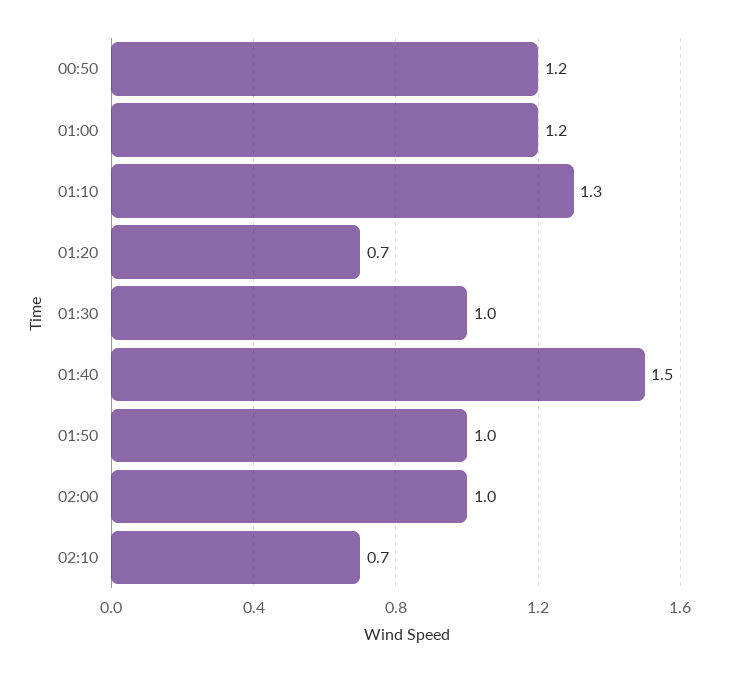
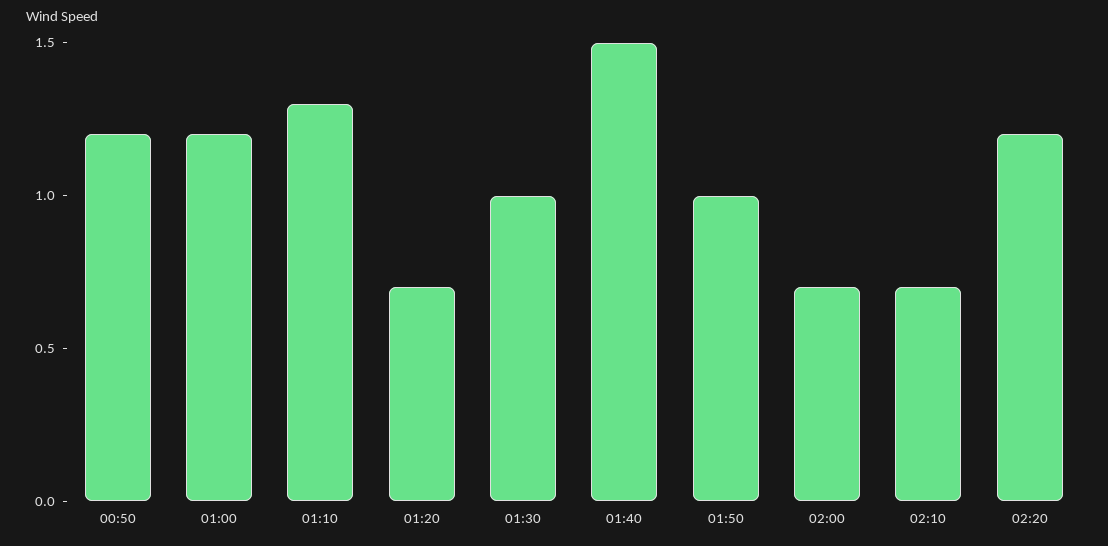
02:00: 1 -> 0.7
02:20: none -> 1.2

